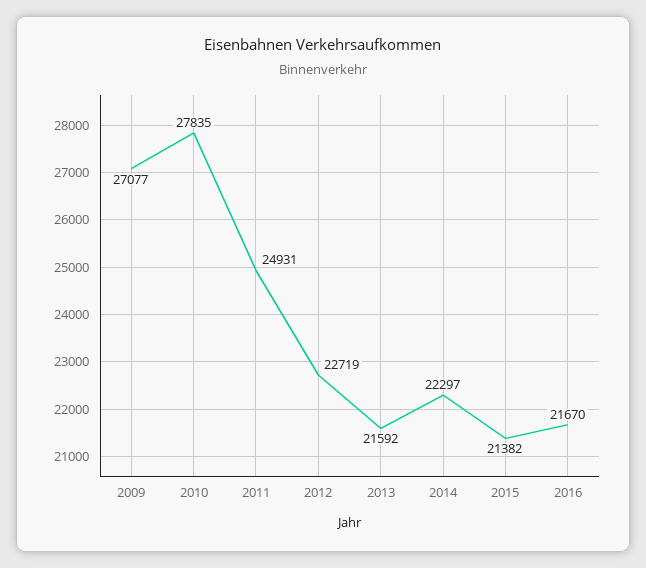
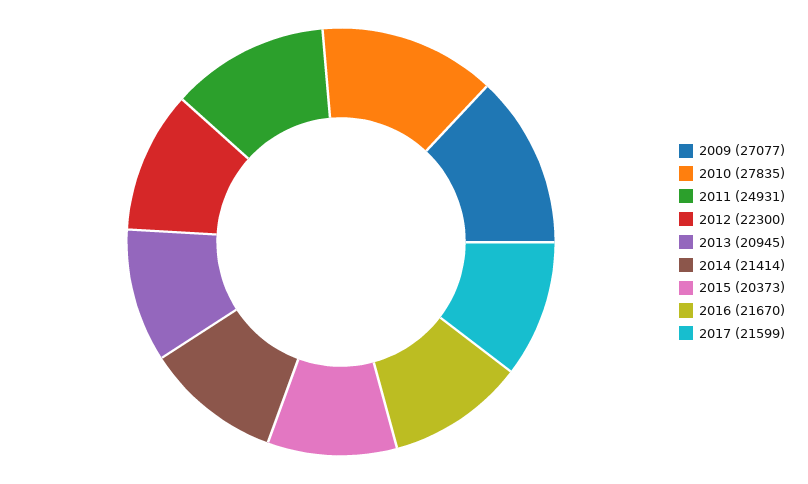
2012: 22719 -> 22300
2013: 21592 -> 20945
2014: 22297 -> 21414
2015: 21382 -> 20373
2017: none -> 21599

